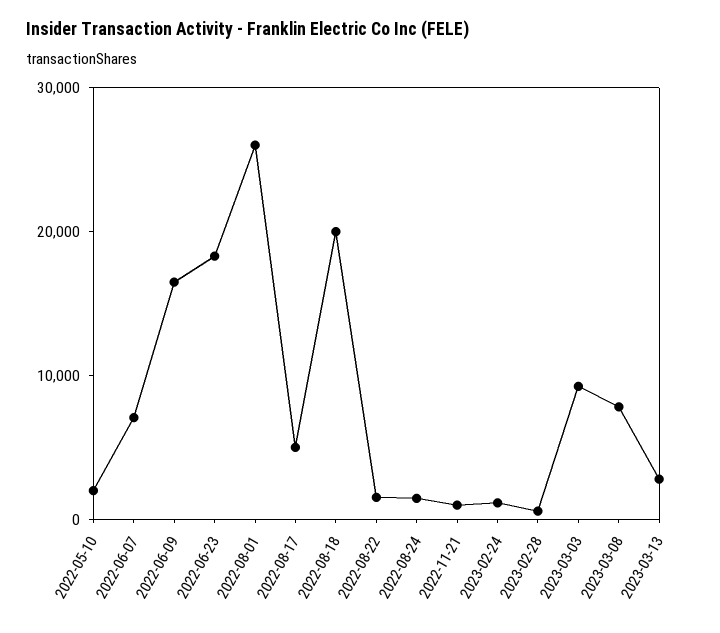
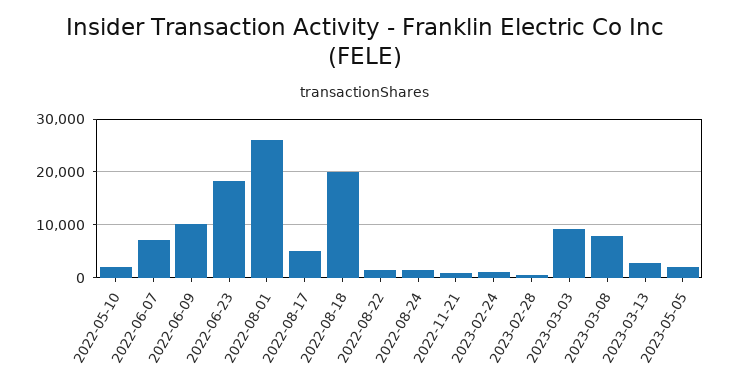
2022-06-09: 16000 -> 10000
2023-05-05: none -> 2000

